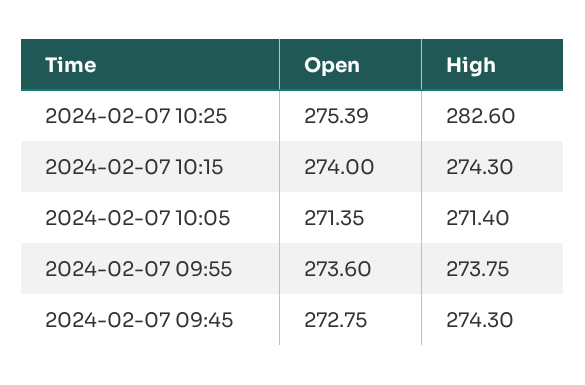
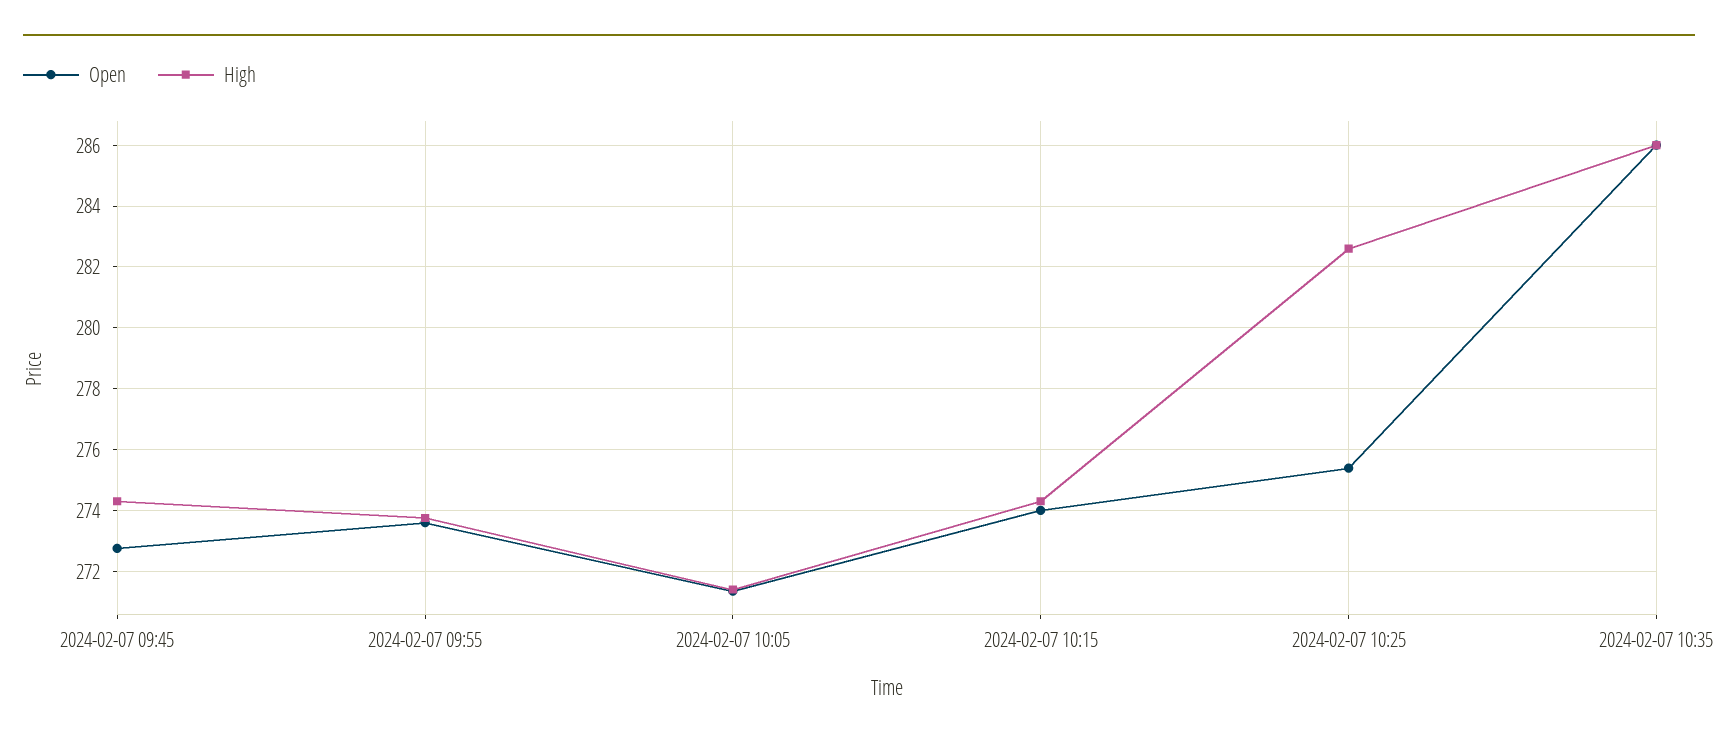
Open, 2024-02-07 10:35: none -> 286
High, 2024-02-07 10:35: none -> 286

